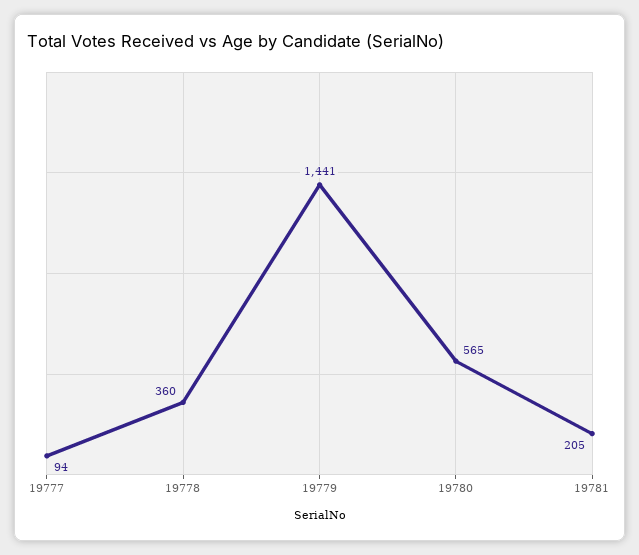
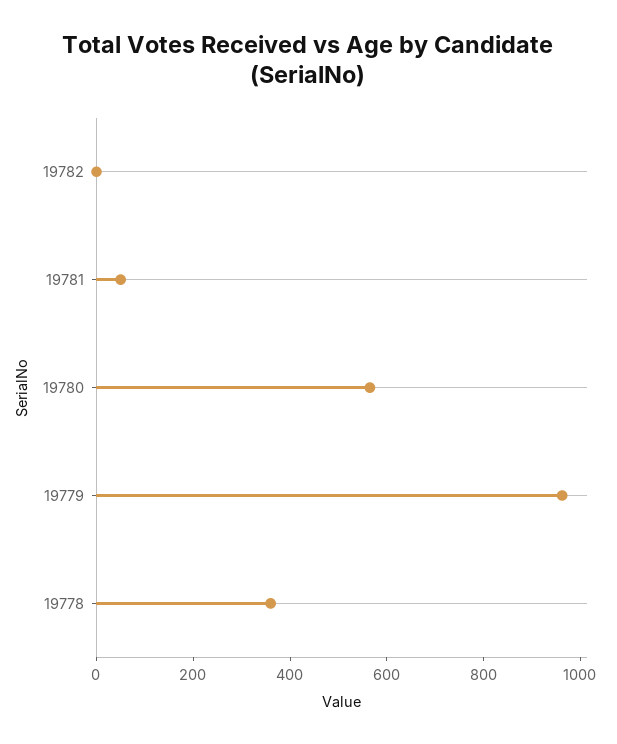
19777: 94 -> none
19779: 1441 -> 950
19781: 205 -> 50
19782: none -> 0

